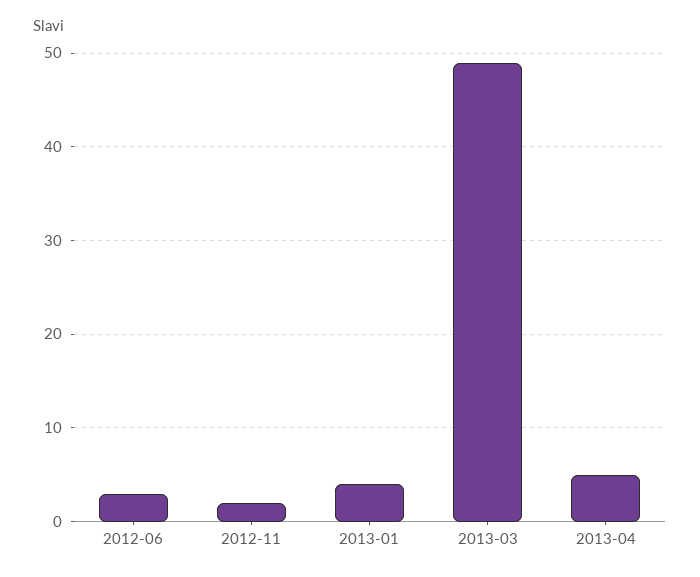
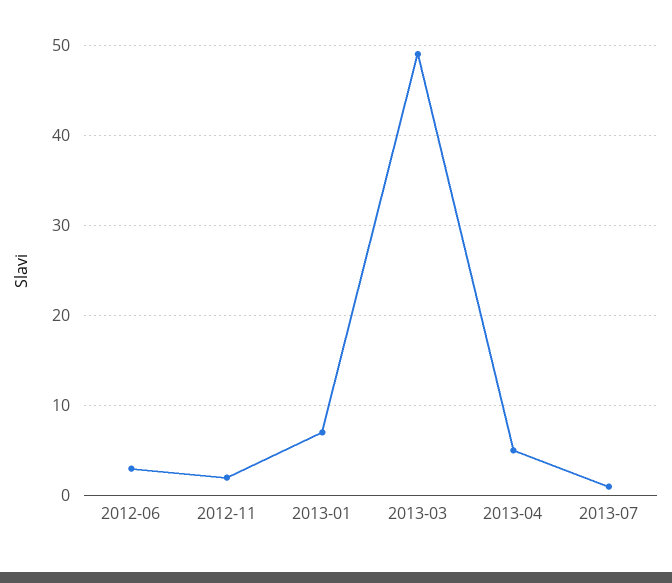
2013-01: 4 -> 7
2013-07: none -> 1

